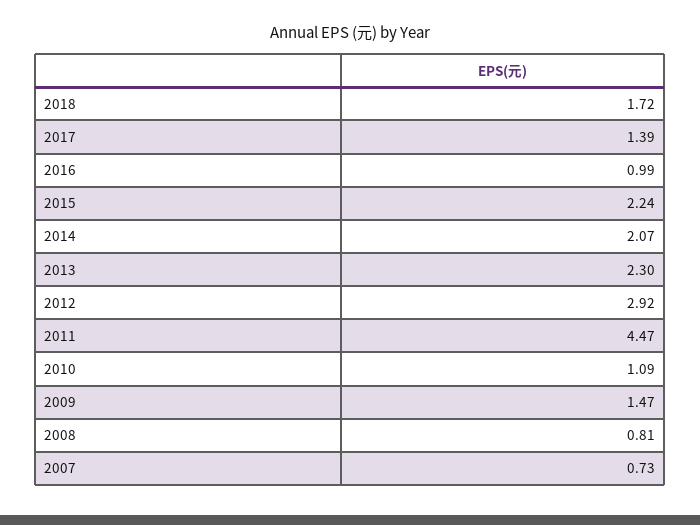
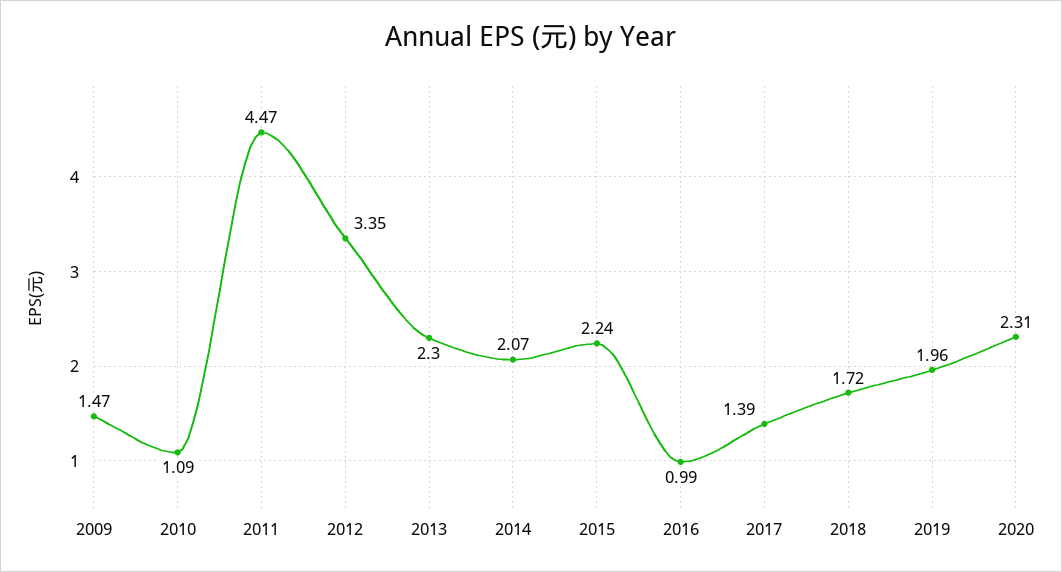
2012: 2.92 -> 3.35
2008: 0.81 -> none
2007: 0.73 -> none
2019: none -> 1.96
2020: none -> 2.31

